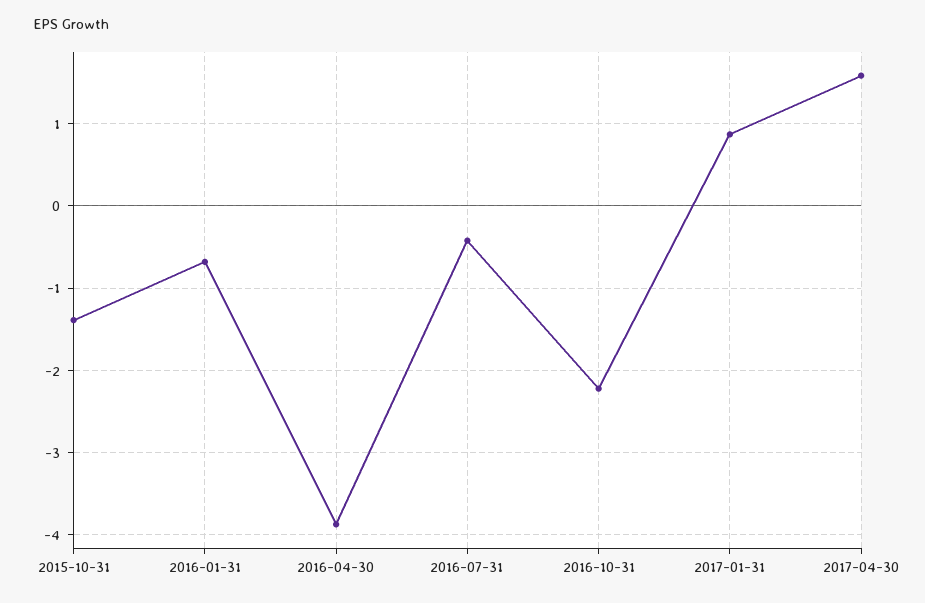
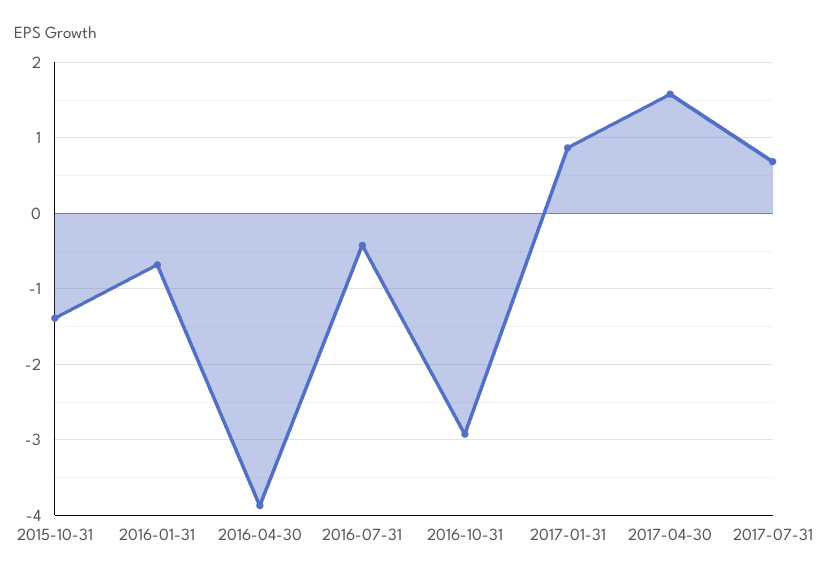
2016-10-31: -2.2 -> -2.9
2017-07-31: none -> 0.7

